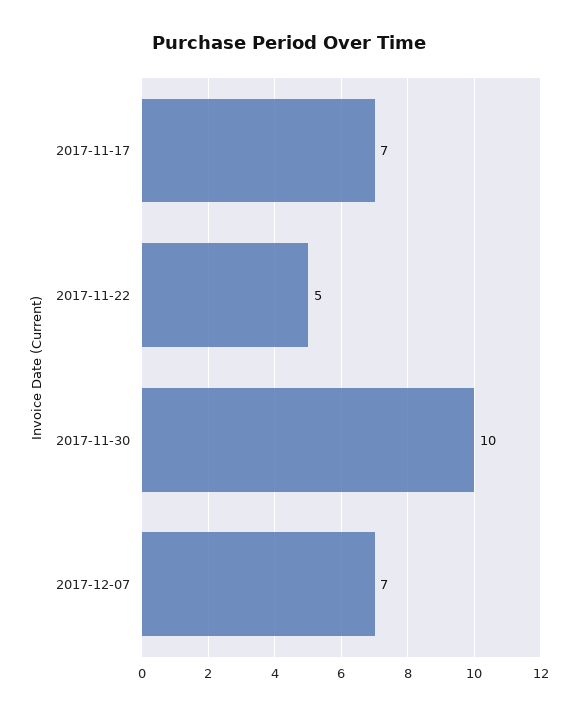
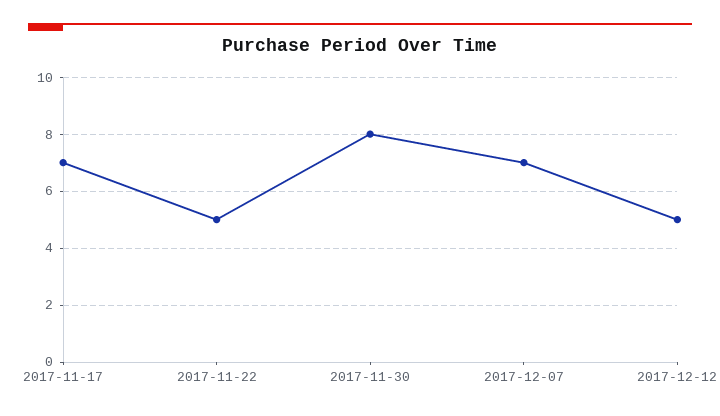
2017-11-30: 10 -> 8
2017-12-12: none -> 5

